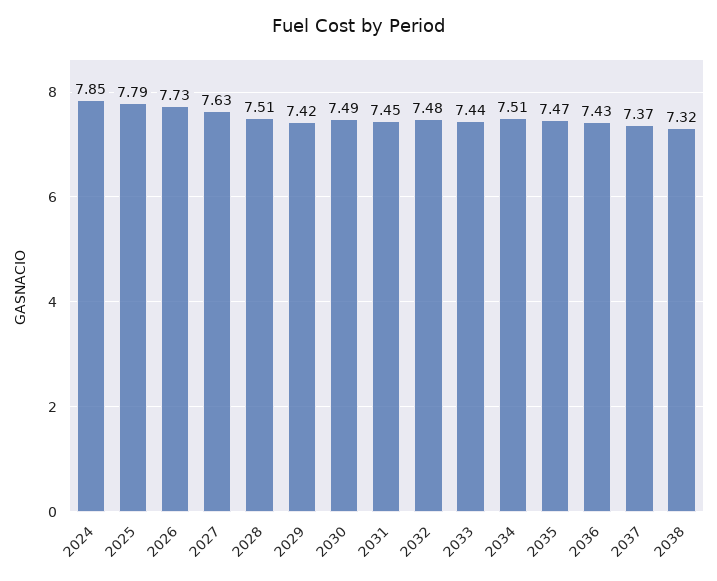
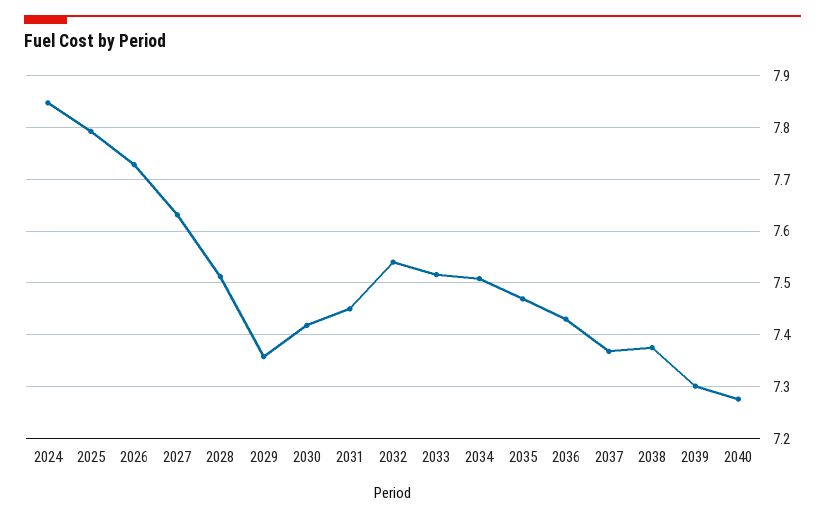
2029: 7.42 -> 7.36
2030: 7.49 -> 7.42
2032: 7.48 -> 7.54
2033: 7.44 -> 7.52
2038: 7.32 -> 7.38
2039: none -> 7.3
2040: none -> 7.28

